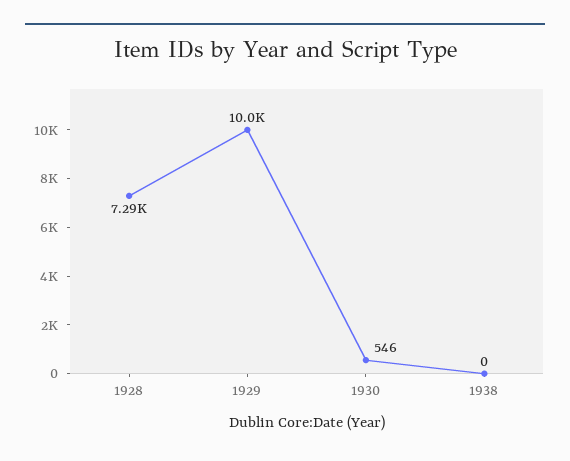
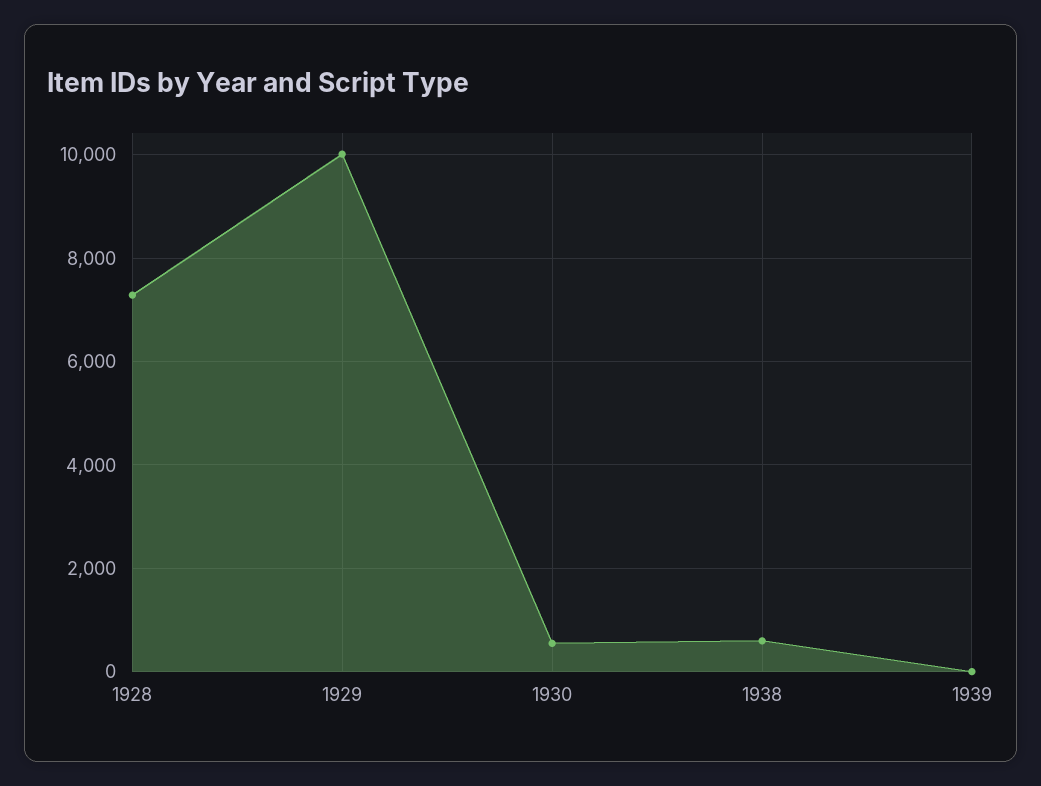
1938: 0 -> 600
1939: none -> 0

